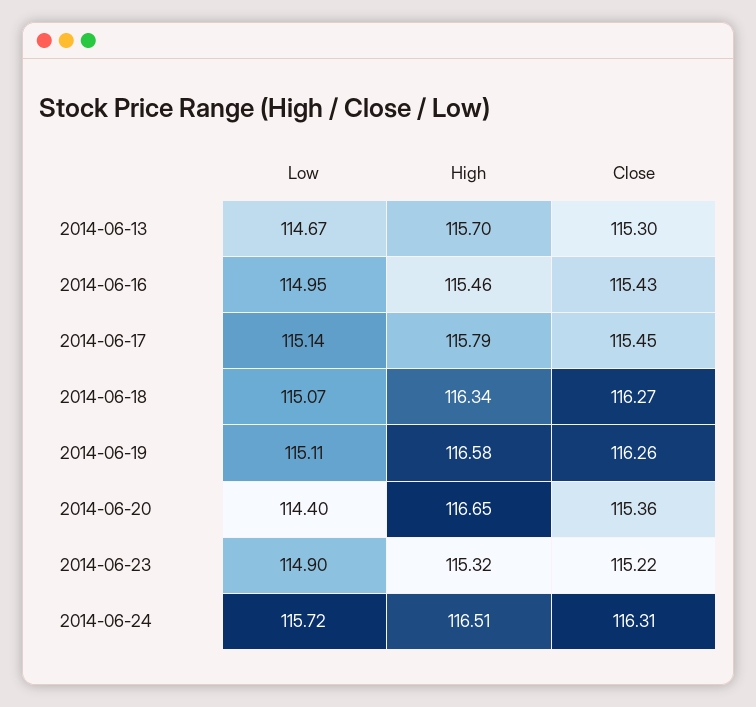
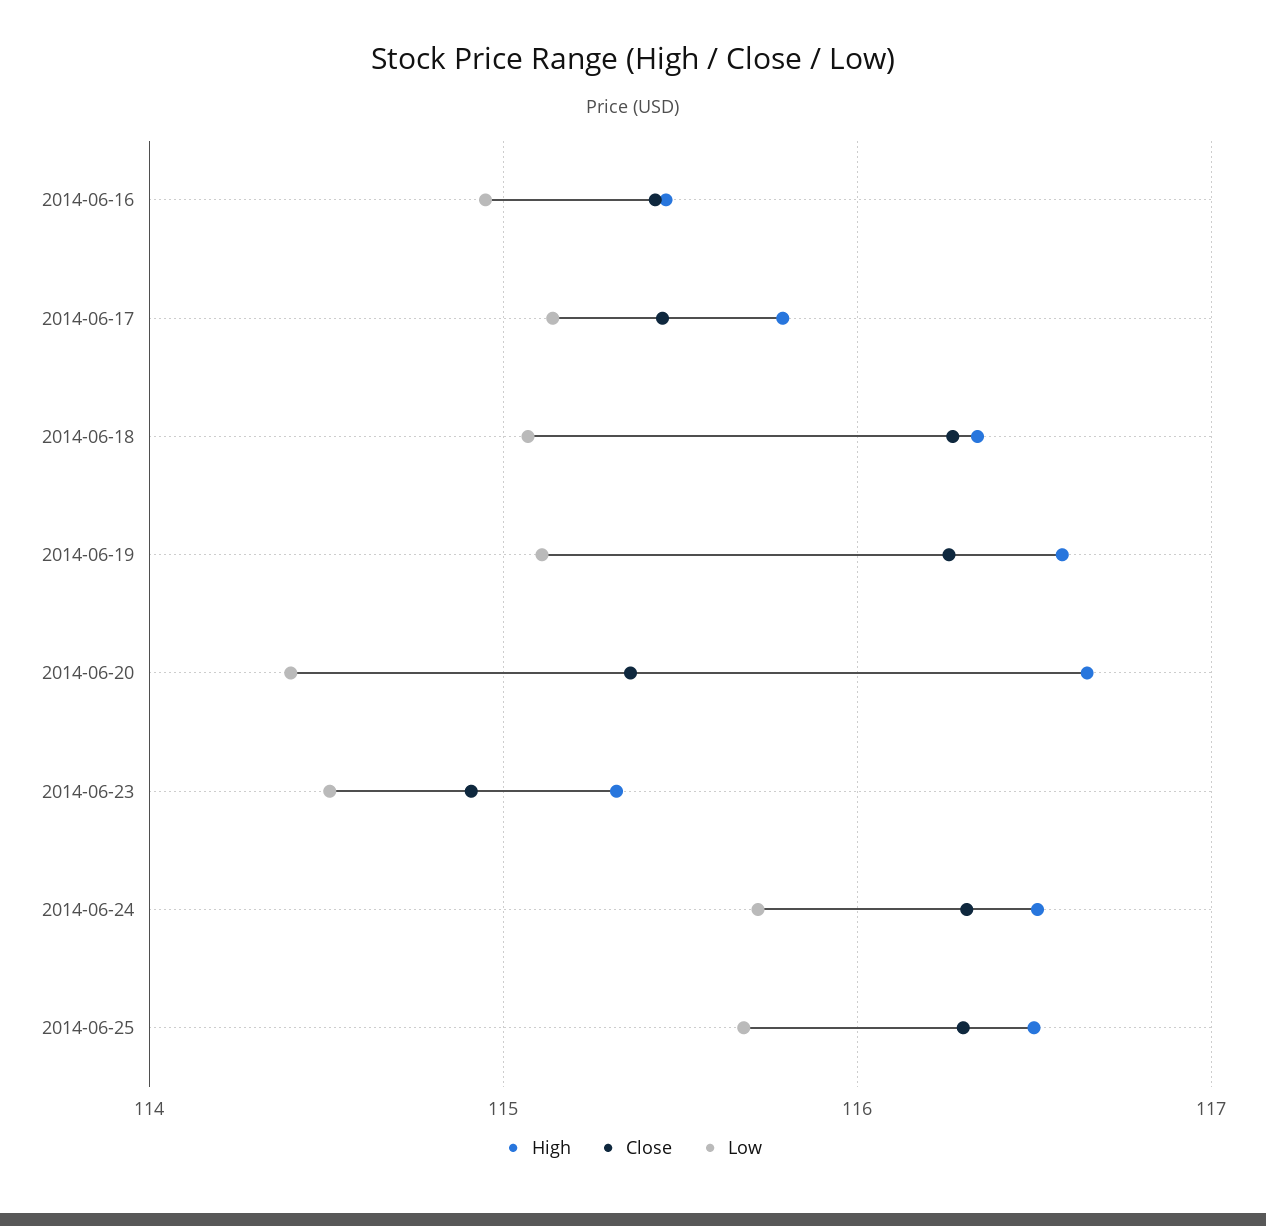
Low, 2014-06-13: 114.67 -> none
High, 2014-06-13: 115.7 -> none
Close, 2014-06-13: 115.3 -> none
Low, 2014-06-23: 114.9 -> 114.5
Close, 2014-06-23: 115.22 -> 114.9
High, 2014-06-25: none -> 116.5
Close, 2014-06-25: none -> 116.3
Low, 2014-06-25: none -> 115.7

